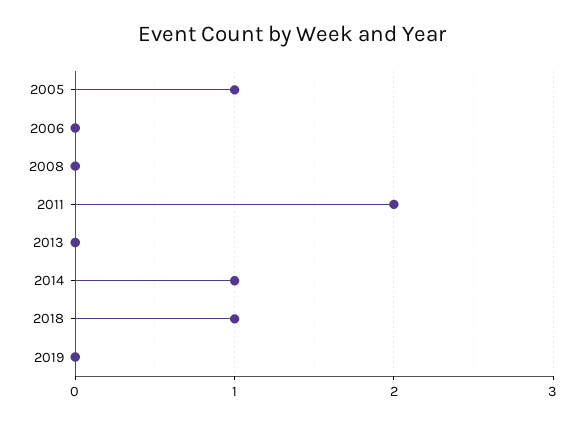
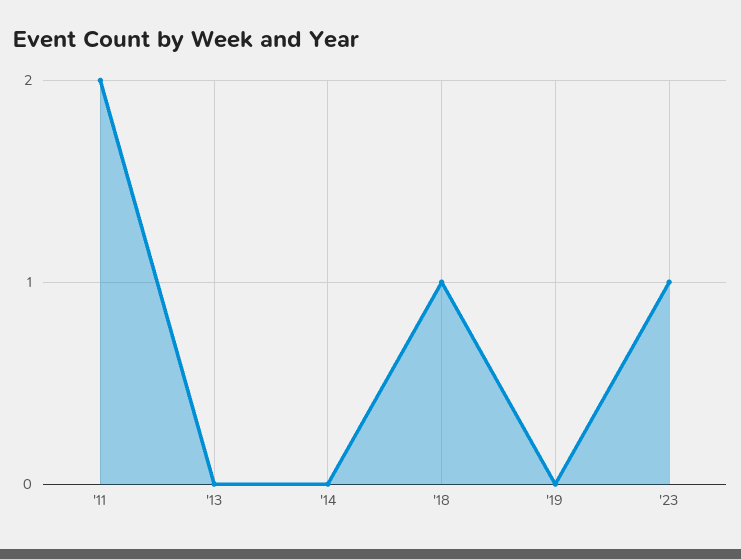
2005: 1 -> none
2006: 0 -> none
2008: 0 -> none
2014: 1 -> 0
'23: none -> 1

